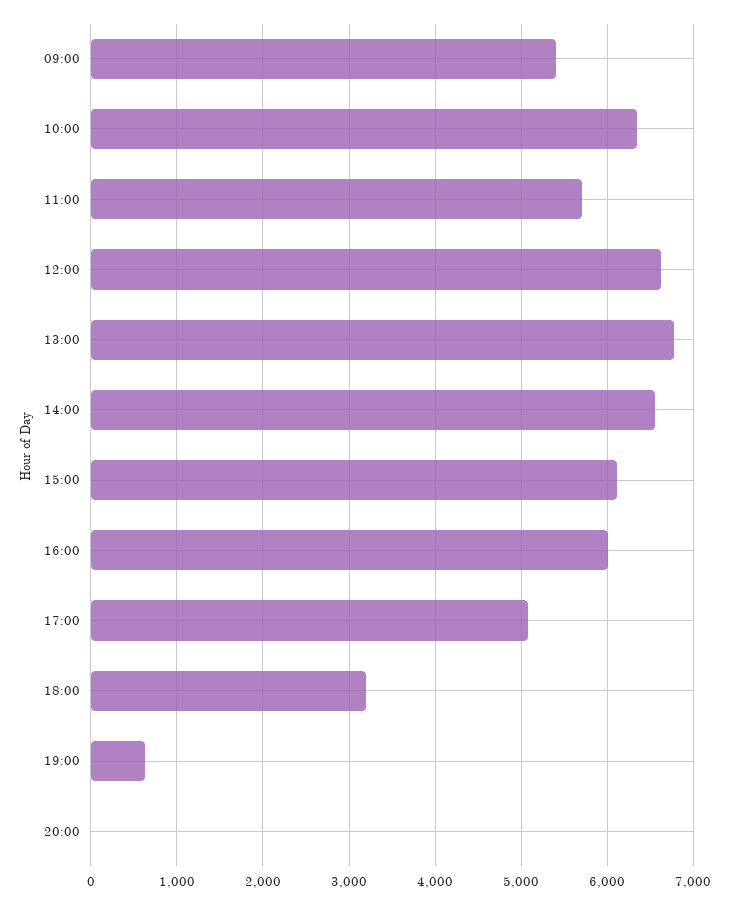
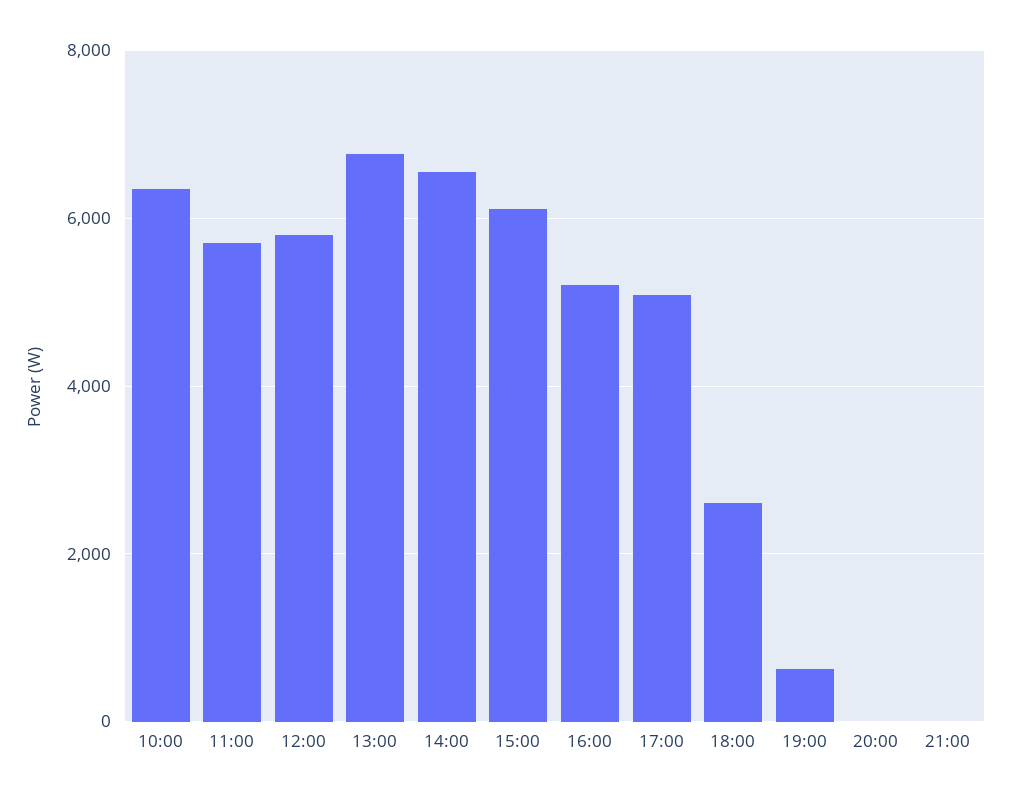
09:00: 5400 -> none
12:00: 6600 -> 5800
16:00: 6000 -> 5200
18:00: 3200 -> 2600
21:00: none -> 0

